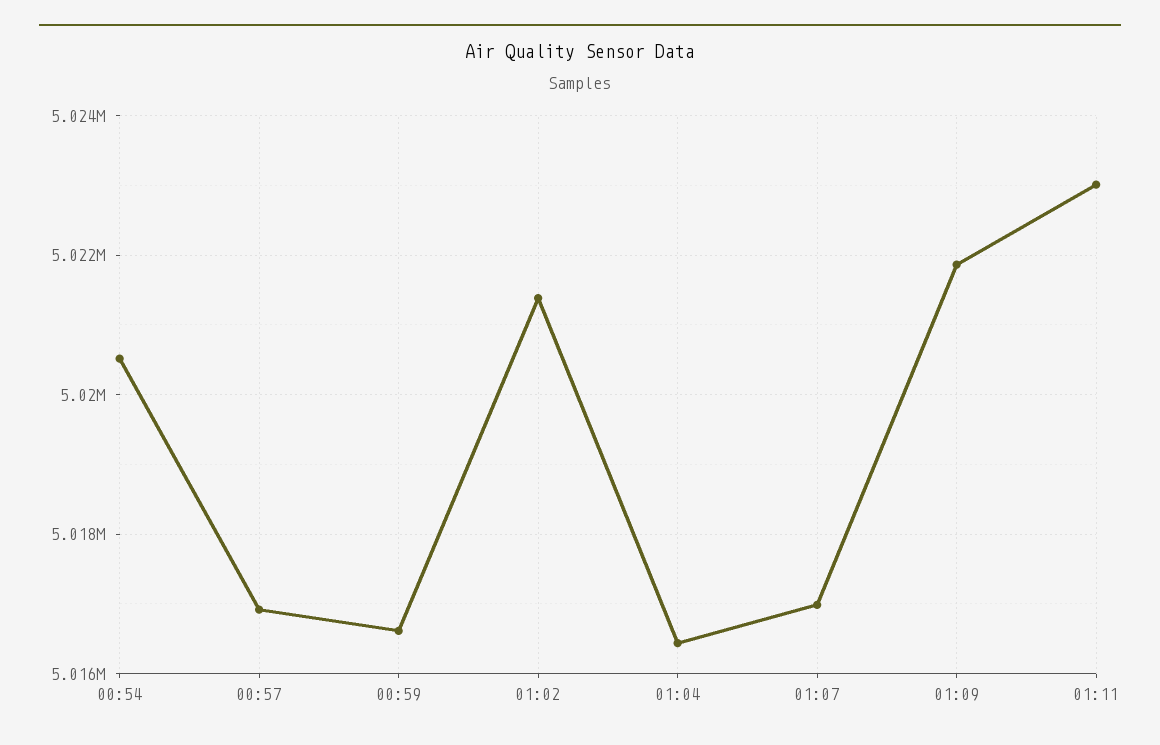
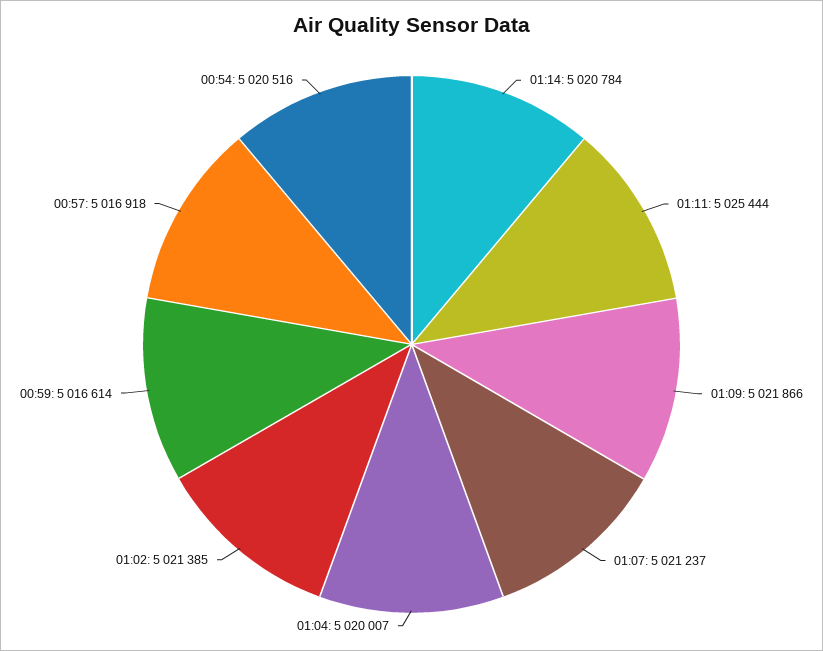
01:04: 5016400 -> 5020007
01:07: 5017000 -> 5021237
01:11: 5023000 -> 5025444
01:14: none -> 5020784

